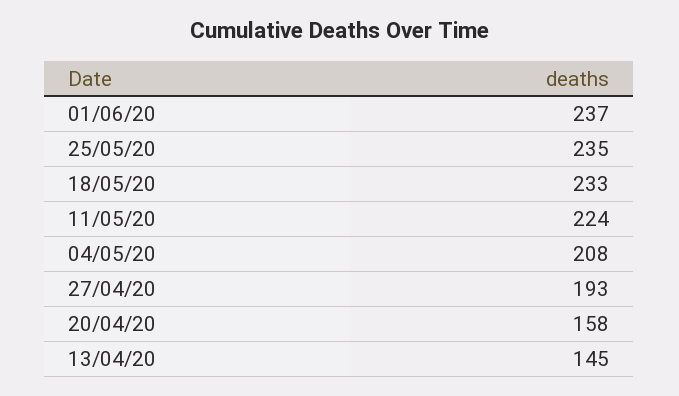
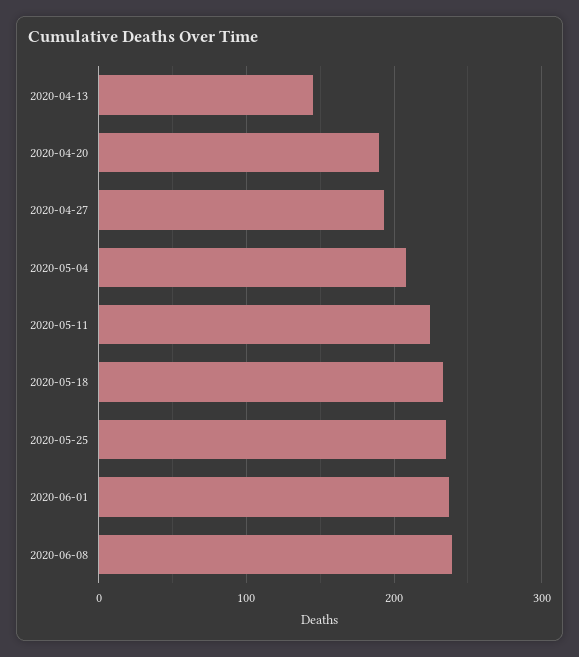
20/04/20: 158 -> 190
2020-06-08: none -> 240

